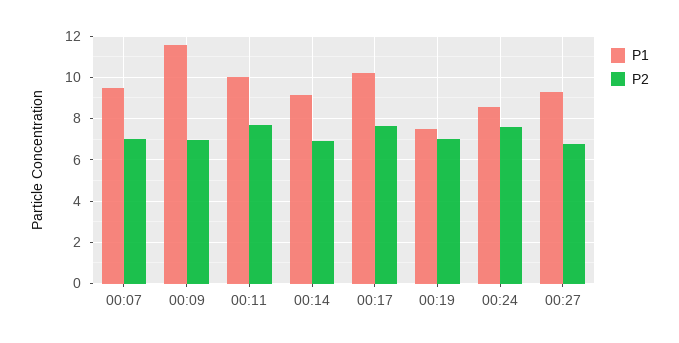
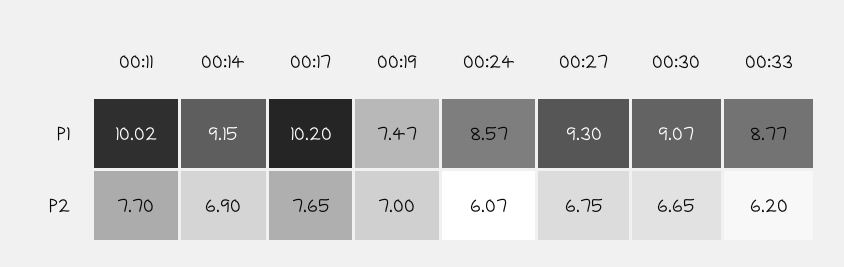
P1, 00:07: 9.5 -> none
P2, 00:07: 7 -> none
P1, 00:09: 11.5 -> none
P2, 00:09: 7 -> none
P2, 00:24: 7.5 -> 6.07
P1, 00:30: none -> 9.07
P1, 00:33: none -> 8.77
P2, 00:30: none -> 6.65
P2, 00:33: none -> 6.2

